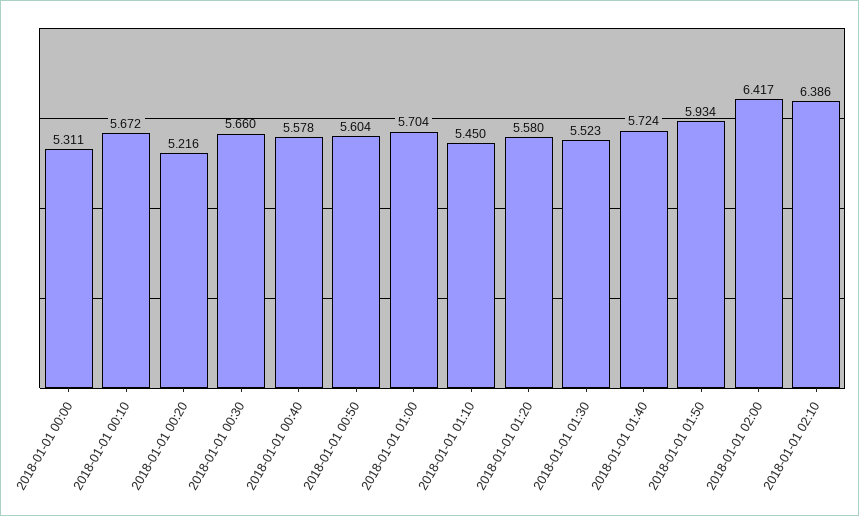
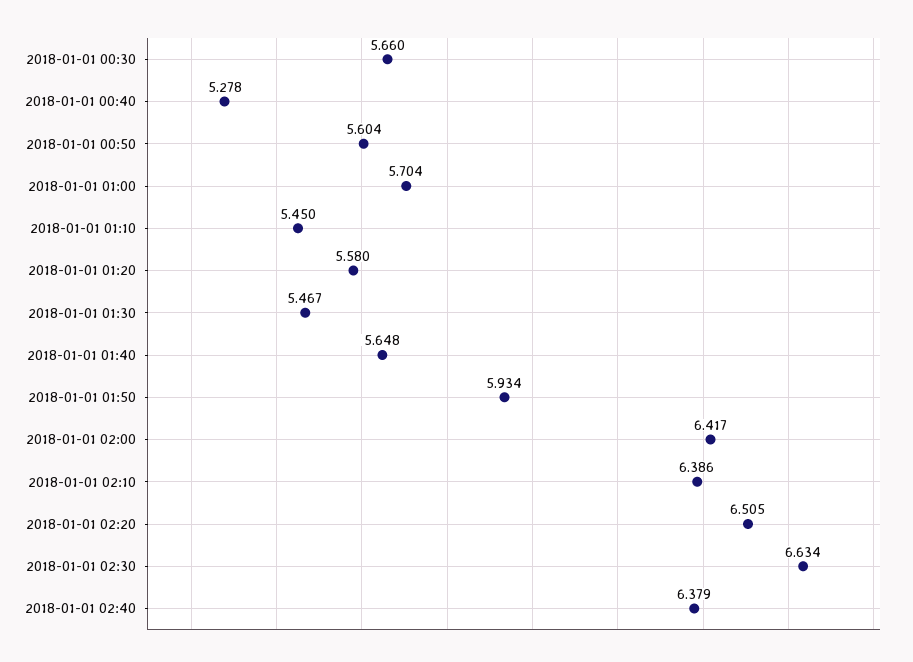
2018-01-01 00:00: 5.311 -> none
2018-01-01 00:10: 5.672 -> none
2018-01-01 00:20: 5.216 -> none
2018-01-01 00:40: 5.578 -> 5.278
2018-01-01 01:30: 5.523 -> 5.467
2018-01-01 01:40: 5.724 -> 5.648
2018-01-01 02:20: none -> 6.505
2018-01-01 02:30: none -> 6.634
2018-01-01 02:40: none -> 6.379

